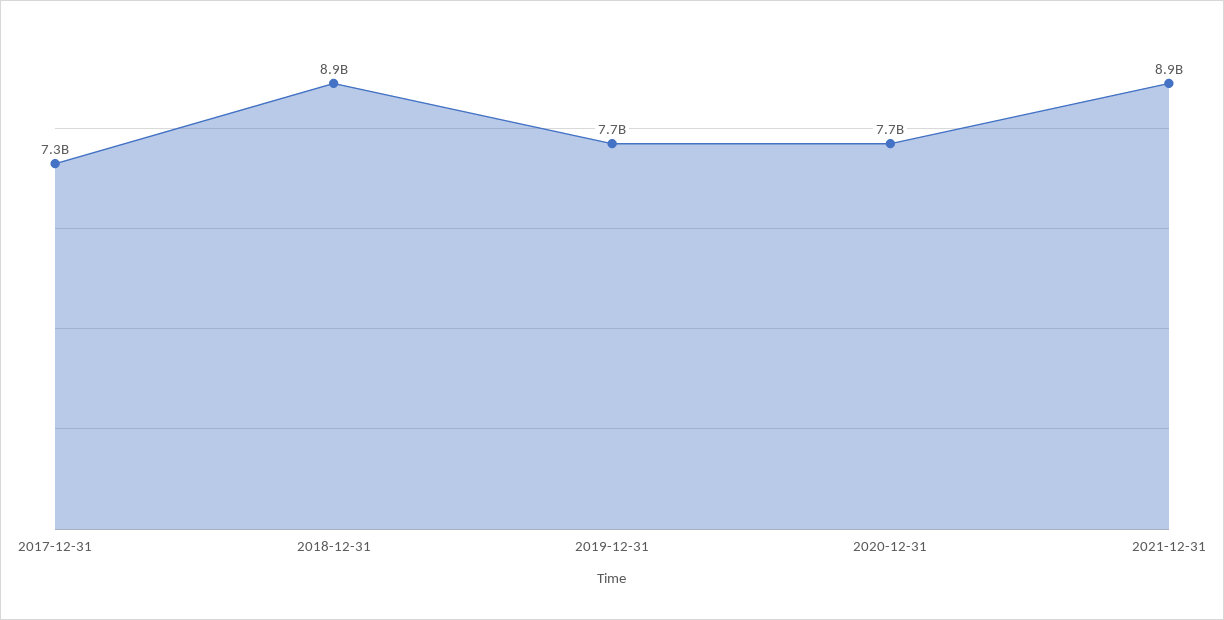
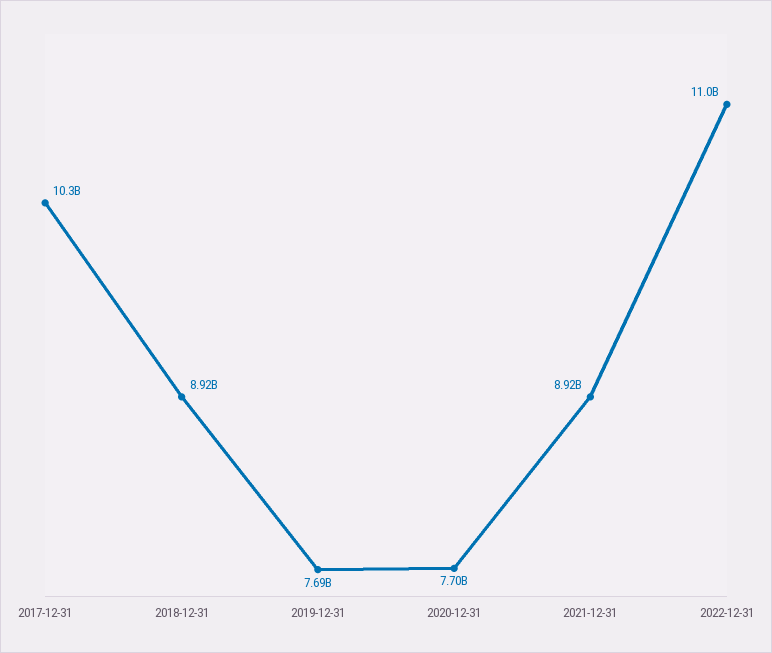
2017-12-31: 7300000000 -> 10300000000
2022-12-31: none -> 11000000000

